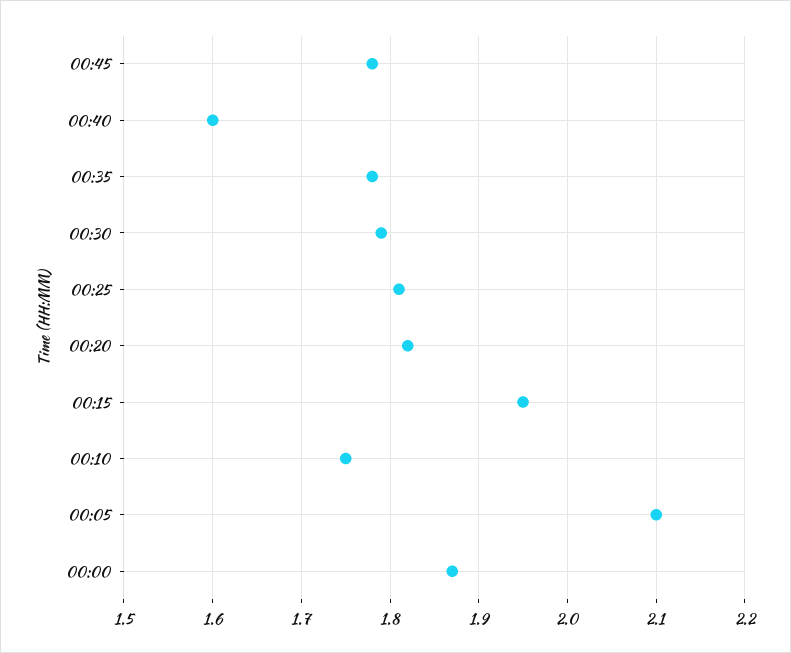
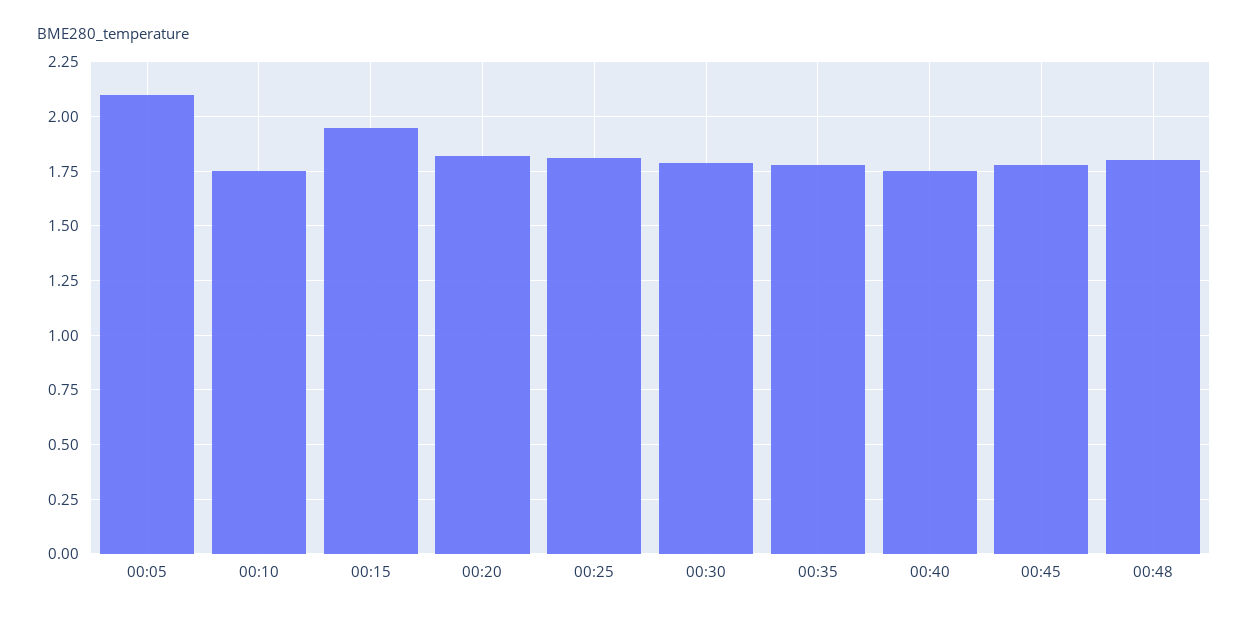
00:40: 1.6 -> 1.75
00:00: 1.87 -> none
00:48: none -> 1.8

